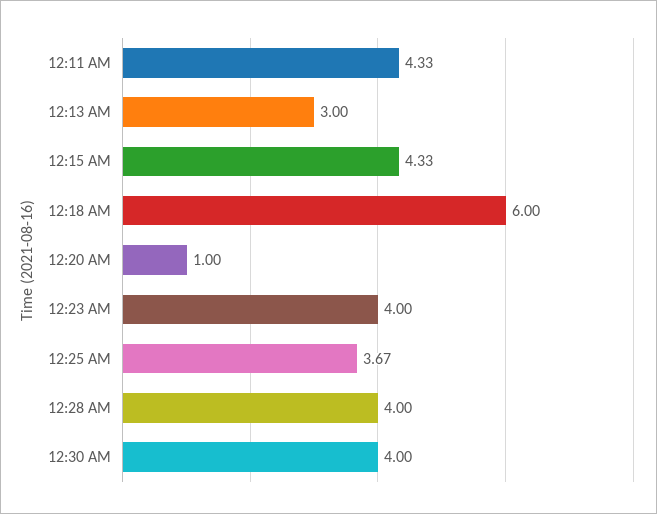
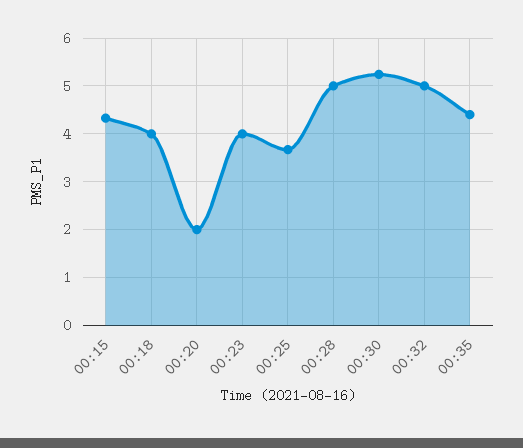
12:11 AM: 4.33 -> none
12:13 AM: 3 -> none
12:18 AM: 6 -> 4
12:20 AM: 1 -> 2
12:28 AM: 4 -> 5
12:30 AM: 4 -> 5.2
00:32: none -> 5
00:35: none -> 4.4

